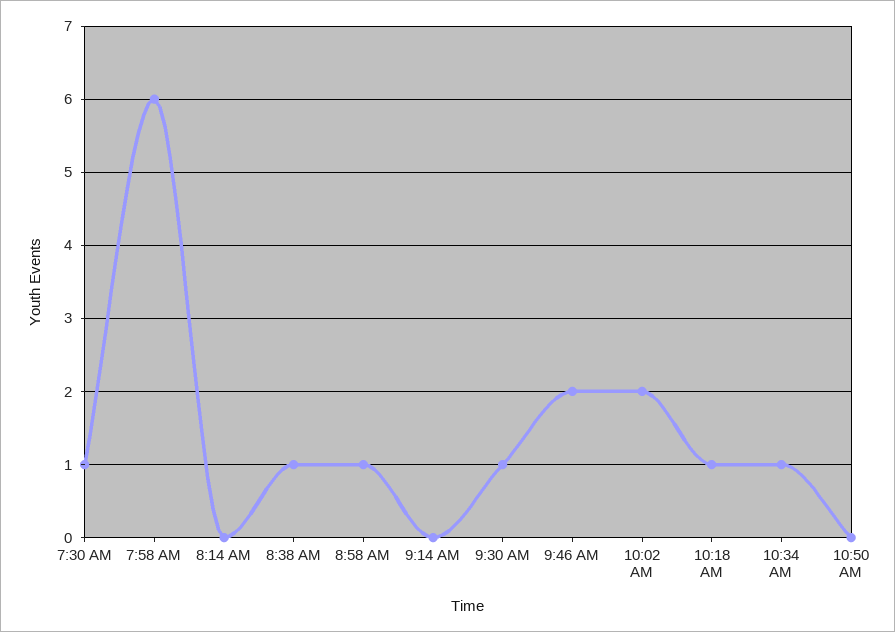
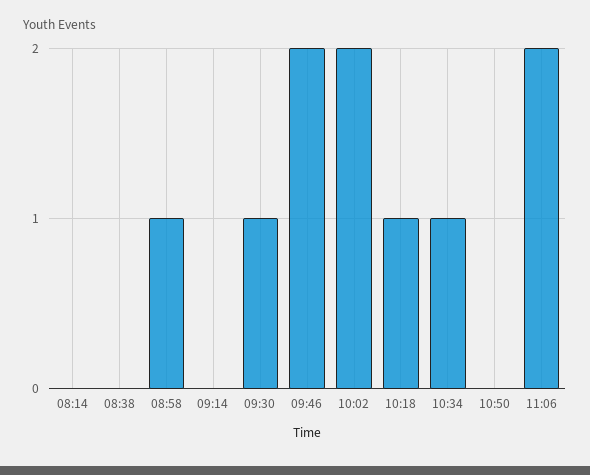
7:30 AM: 1 -> none
7:58 AM: 6 -> none
8:38 AM: 1 -> 0
11:06: none -> 2

